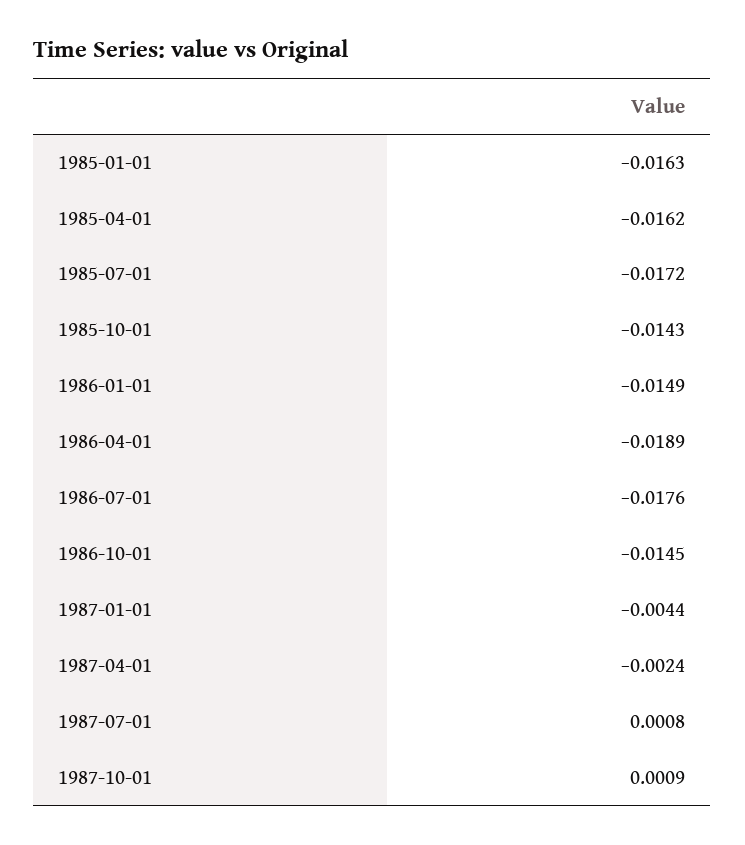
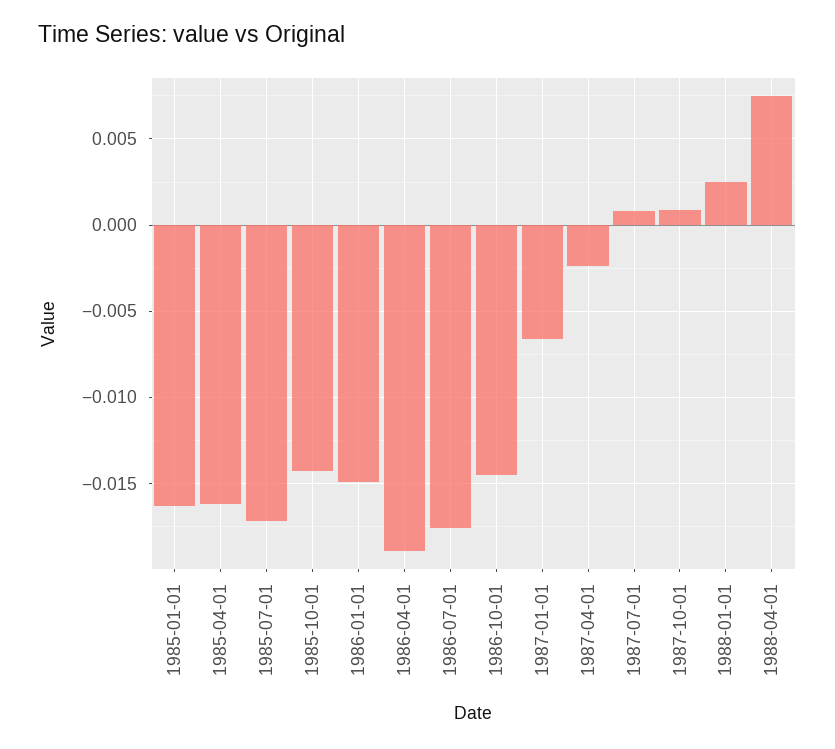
1987-01-01: -0.0044 -> -0.0065
1988-01-01: none -> 0.0025
1988-04-01: none -> 0.0075

